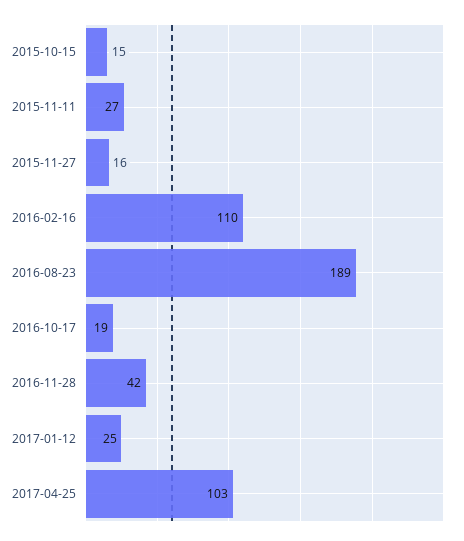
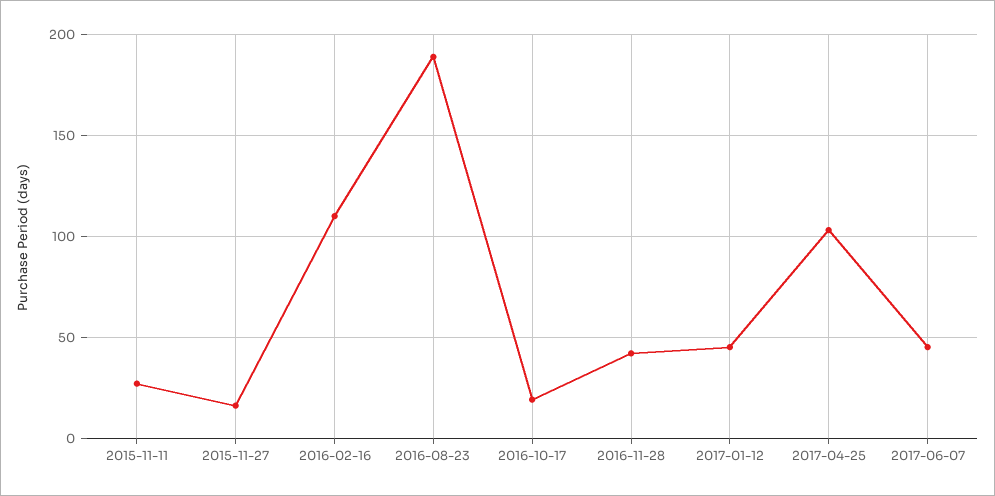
2015-10-15: 15 -> none
2017-01-12: 25 -> 45
2017-06-07: none -> 45

